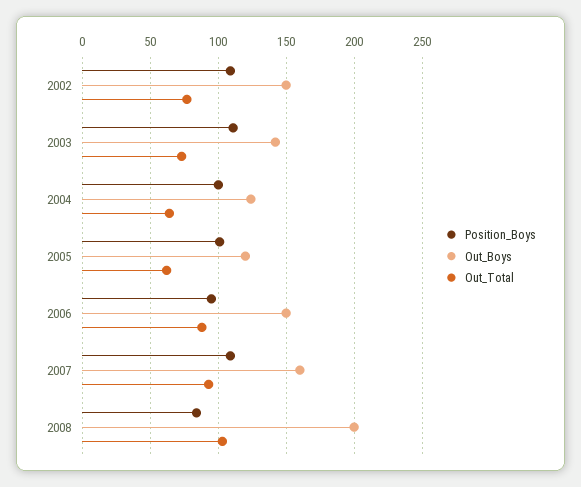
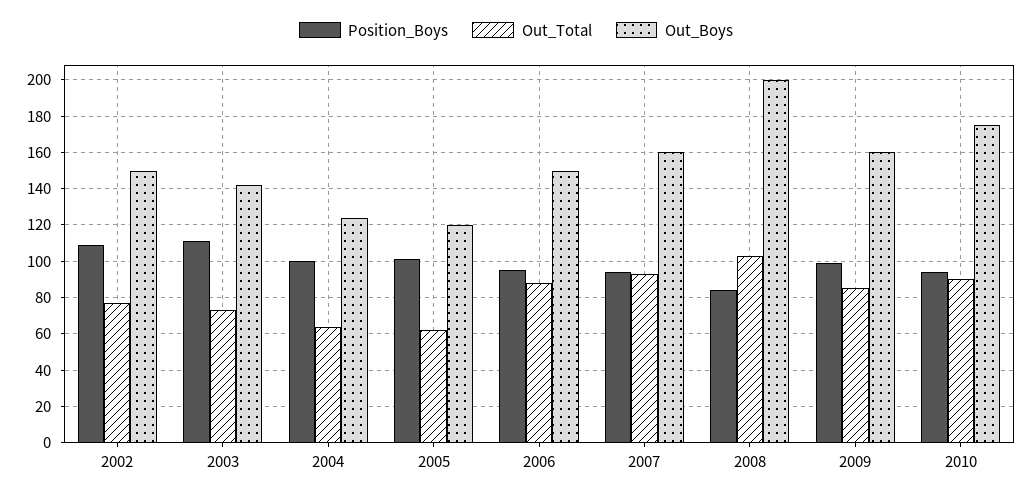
Position_Boys, 2007: 110 -> 95
Position_Boys, 2009: none -> 100
Out_Total, 2009: none -> 85
Out_Boys, 2009: none -> 160
Position_Boys, 2010: none -> 95
Out_Total, 2010: none -> 90
Out_Boys, 2010: none -> 175

